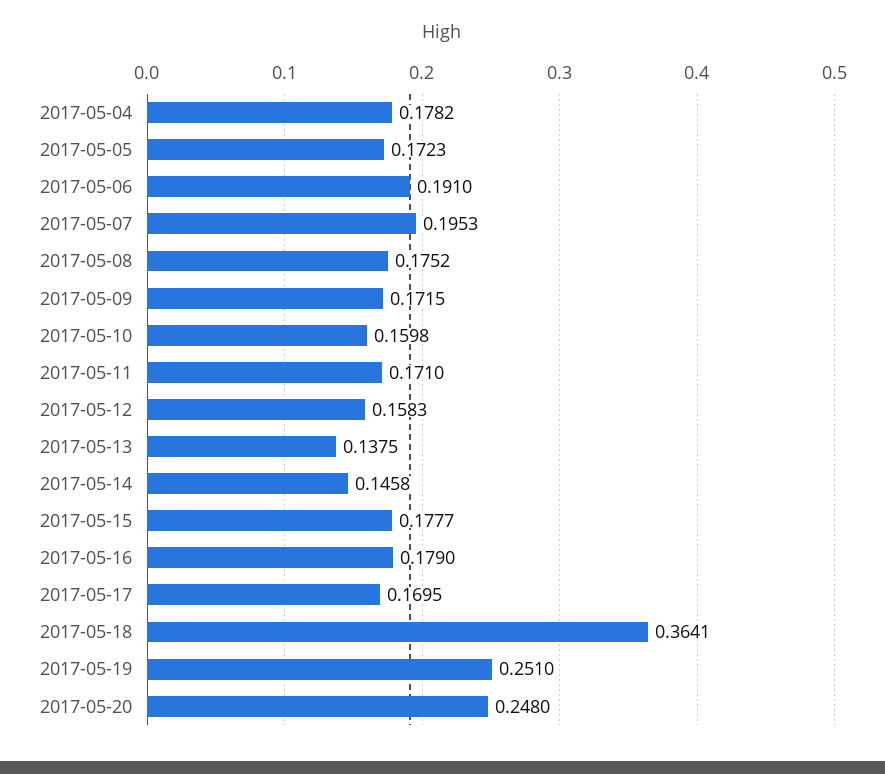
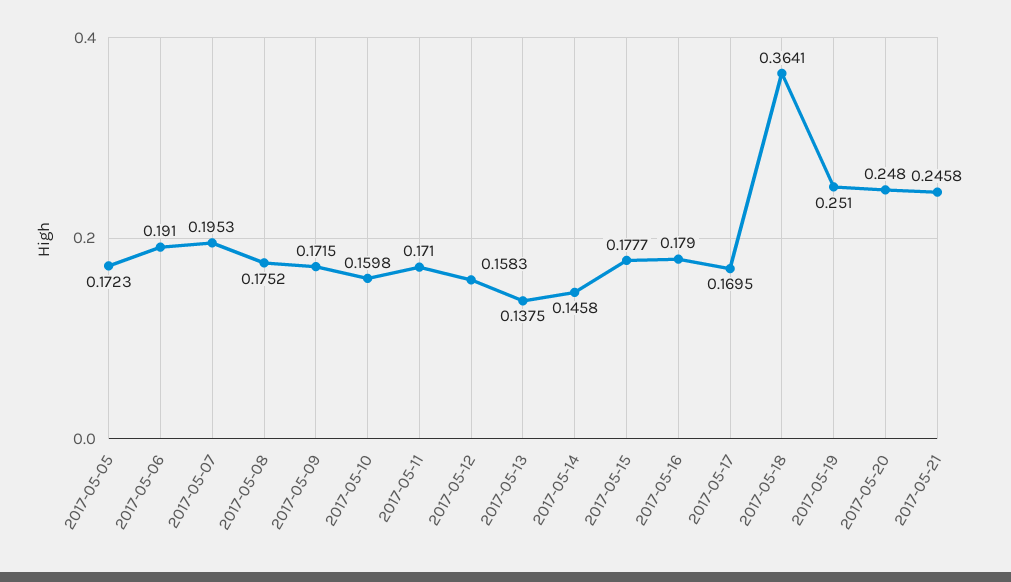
2017-05-04: 0.1782 -> none
2017-05-21: none -> 0.2458

